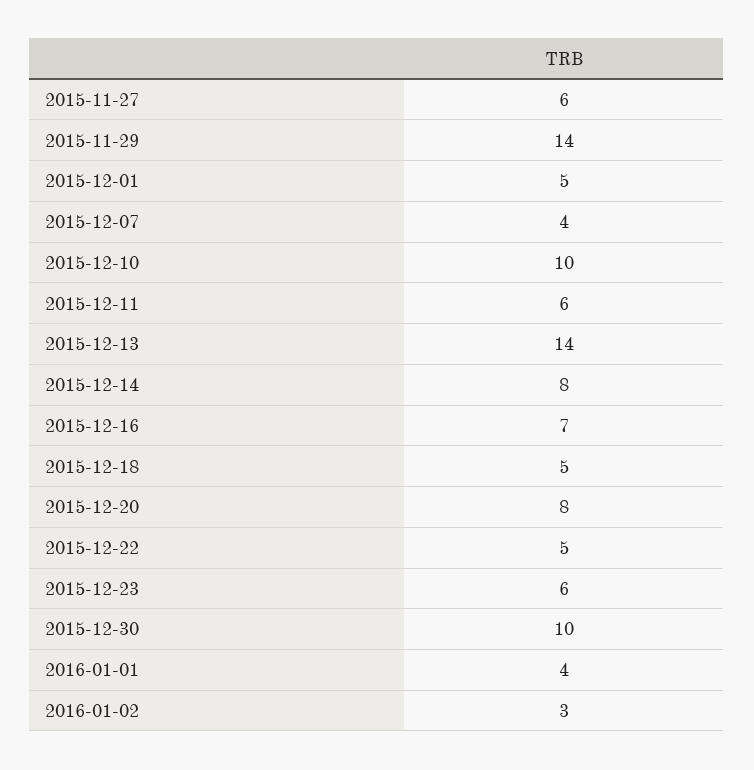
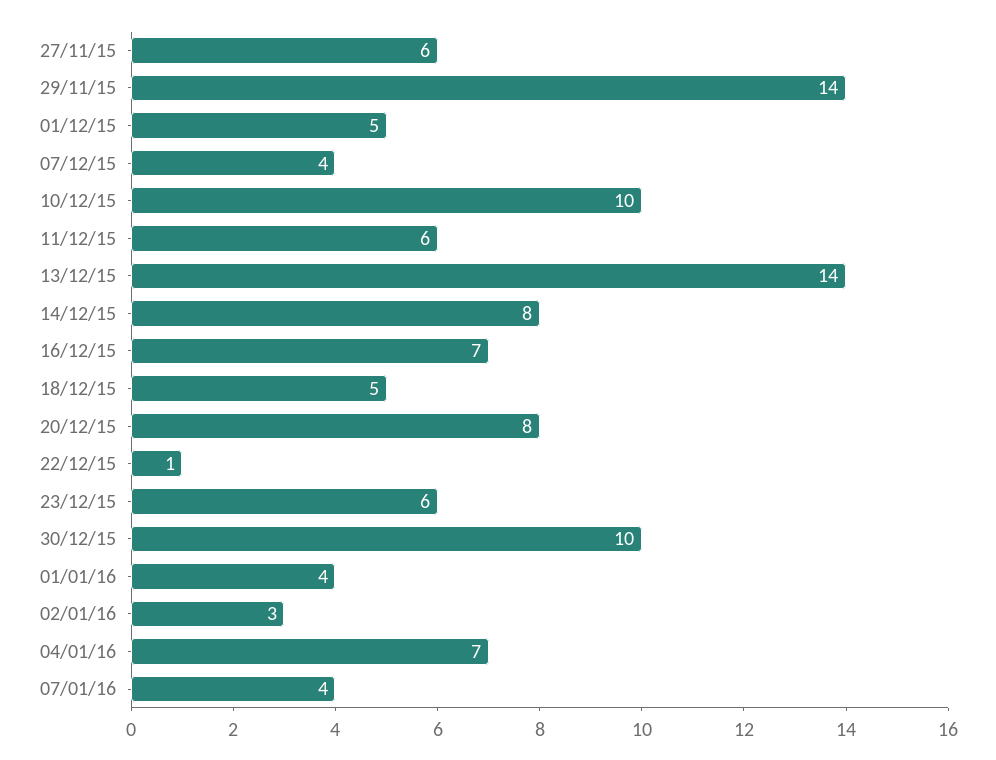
2015-12-22: 5 -> 1
04/01/16: none -> 7
07/01/16: none -> 4

